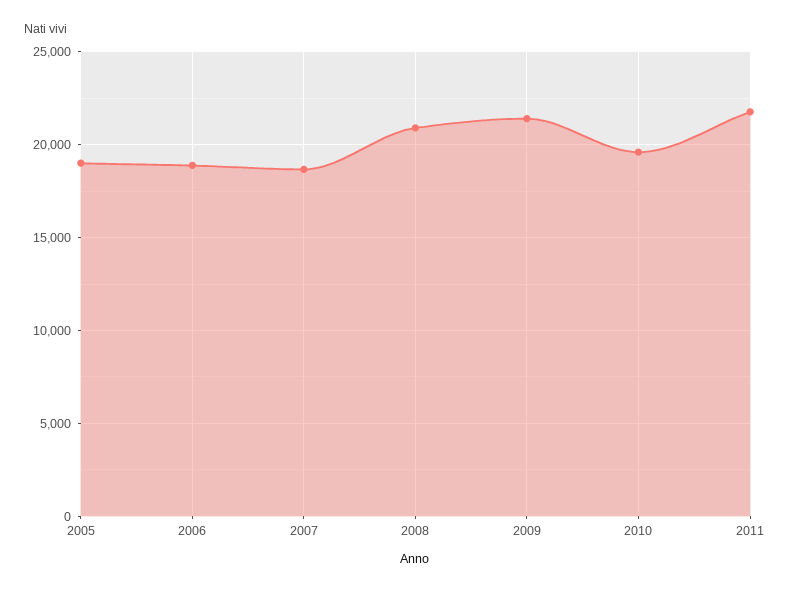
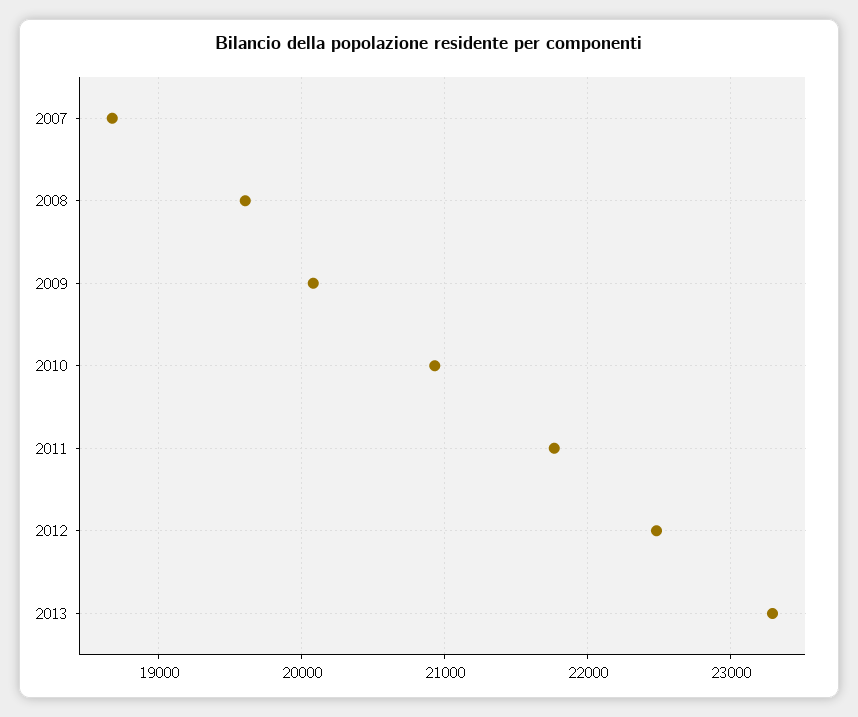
2005: 19000 -> none
2006: 19000 -> none
2008: 21000 -> 19600
2009: 21500 -> 20100
2010: 19500 -> 20900
2012: none -> 22500
2013: none -> 23300

